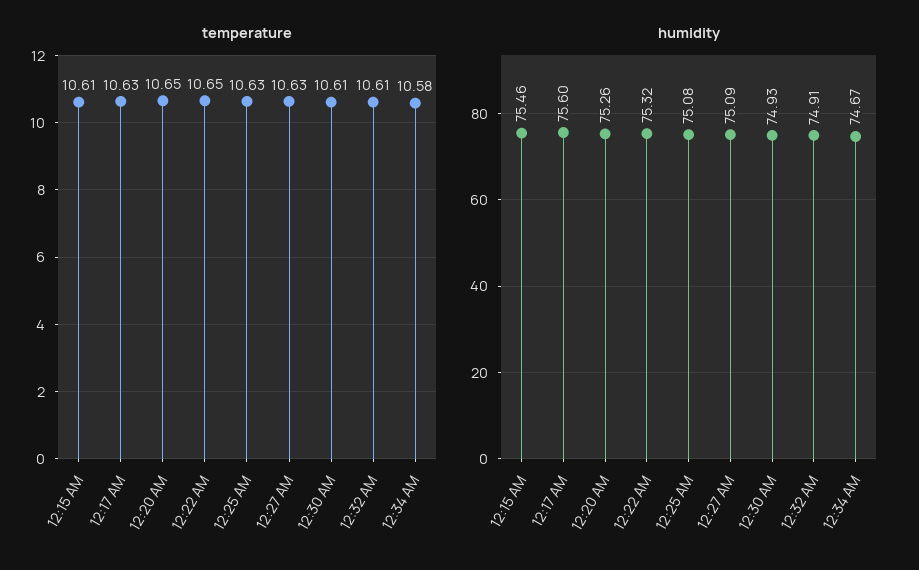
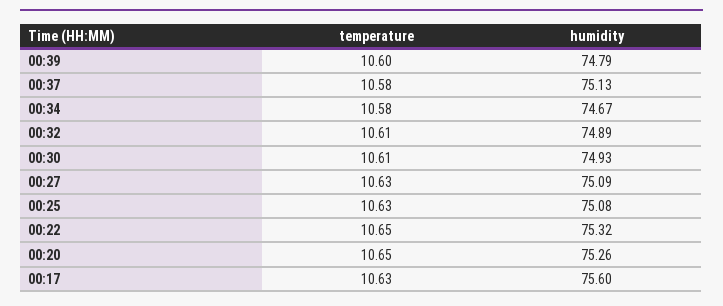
temperature, 12:15 AM: 10.61 -> none
humidity, 12:15 AM: 75.46 -> none
humidity, 12:32 AM: 74.91 -> 74.89
temperature, 00:39: none -> 10.6
humidity, 00:39: none -> 74.79
temperature, 00:37: none -> 10.58
humidity, 00:37: none -> 75.13

